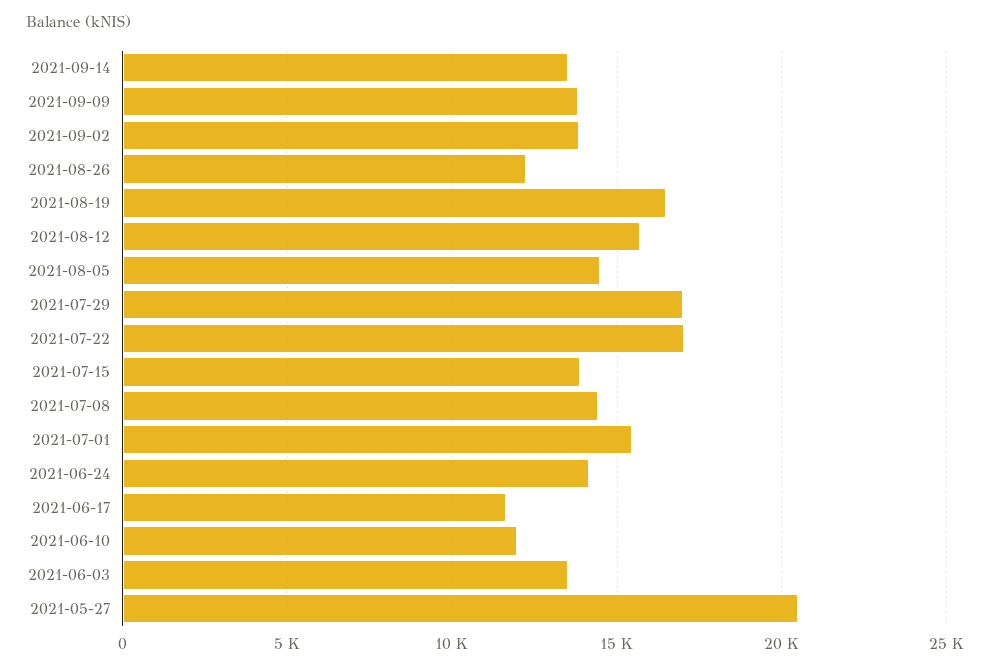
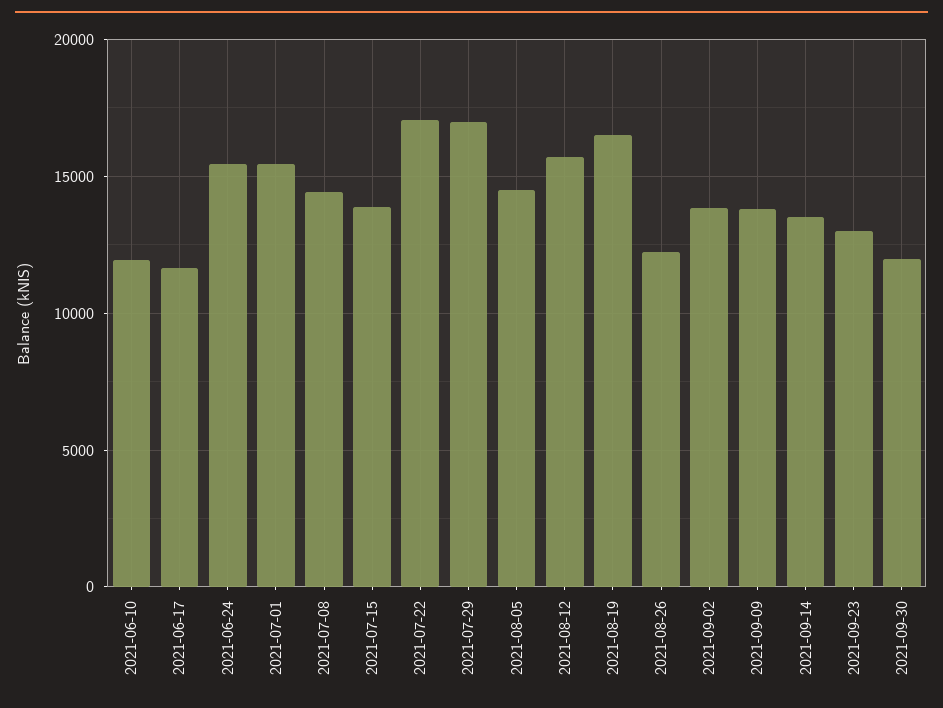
2021-06-24: 14000 -> 15500
2021-06-03: 13500 -> none
2021-05-27: 20500 -> none
2021-09-23: none -> 13000
2021-09-30: none -> 12000

